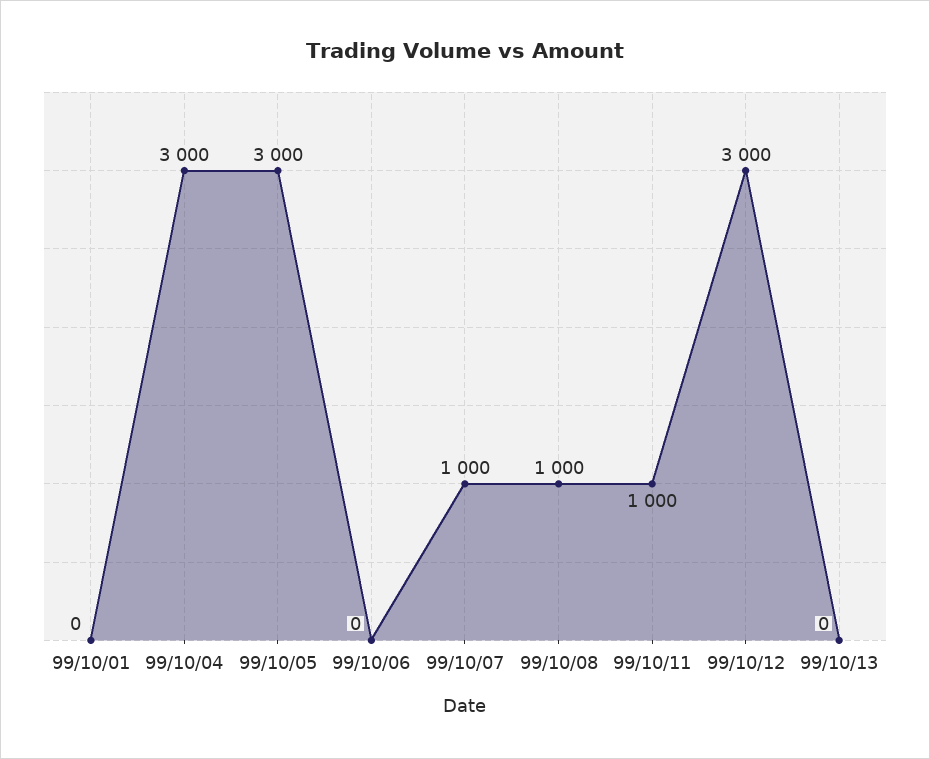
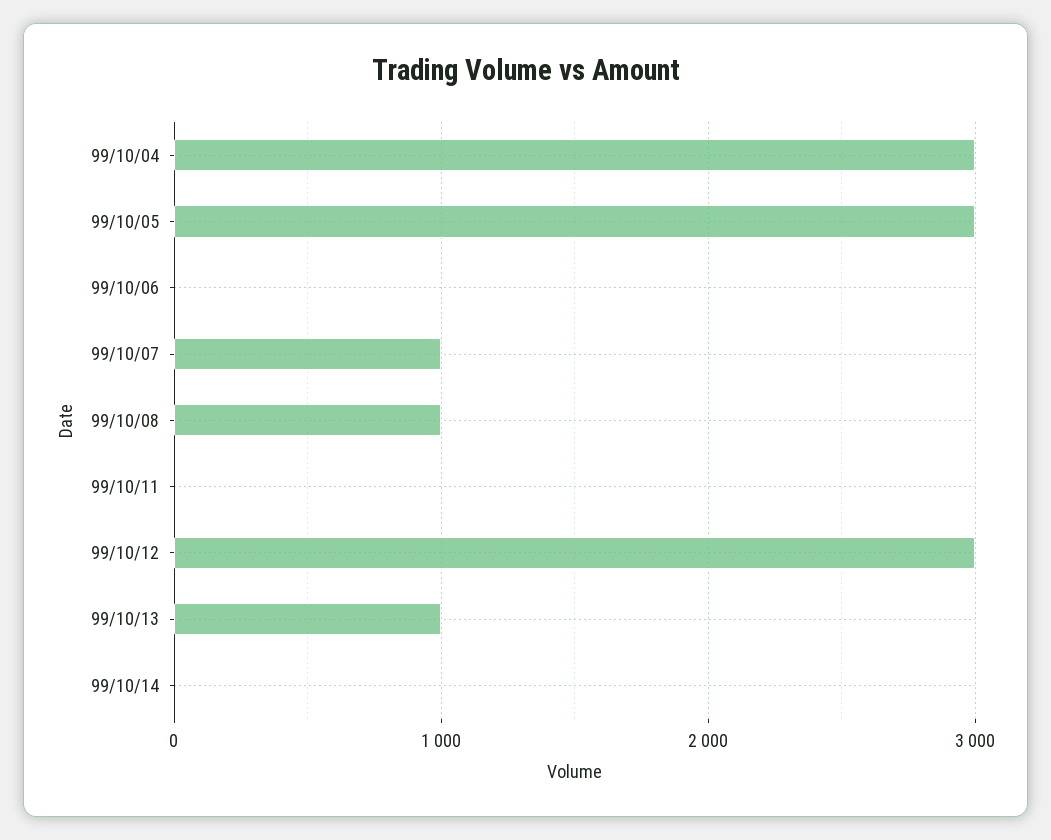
99/10/01: 0 -> none
99/10/11: 1000 -> 0
99/10/13: 0 -> 1000
99/10/14: none -> 0

